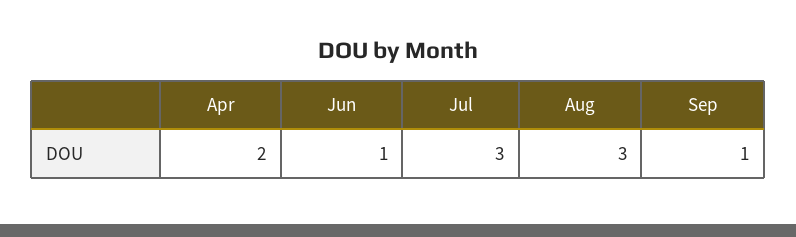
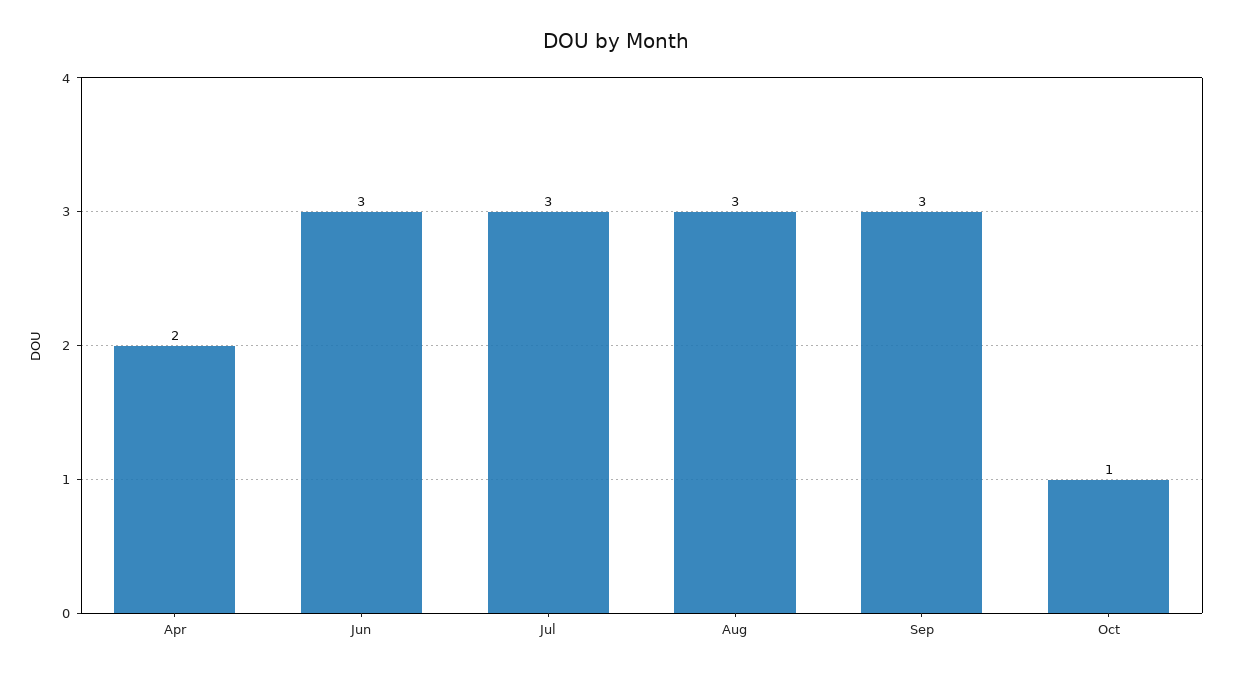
Jun: 1 -> 3
Sep: 1 -> 3
Oct: none -> 1

